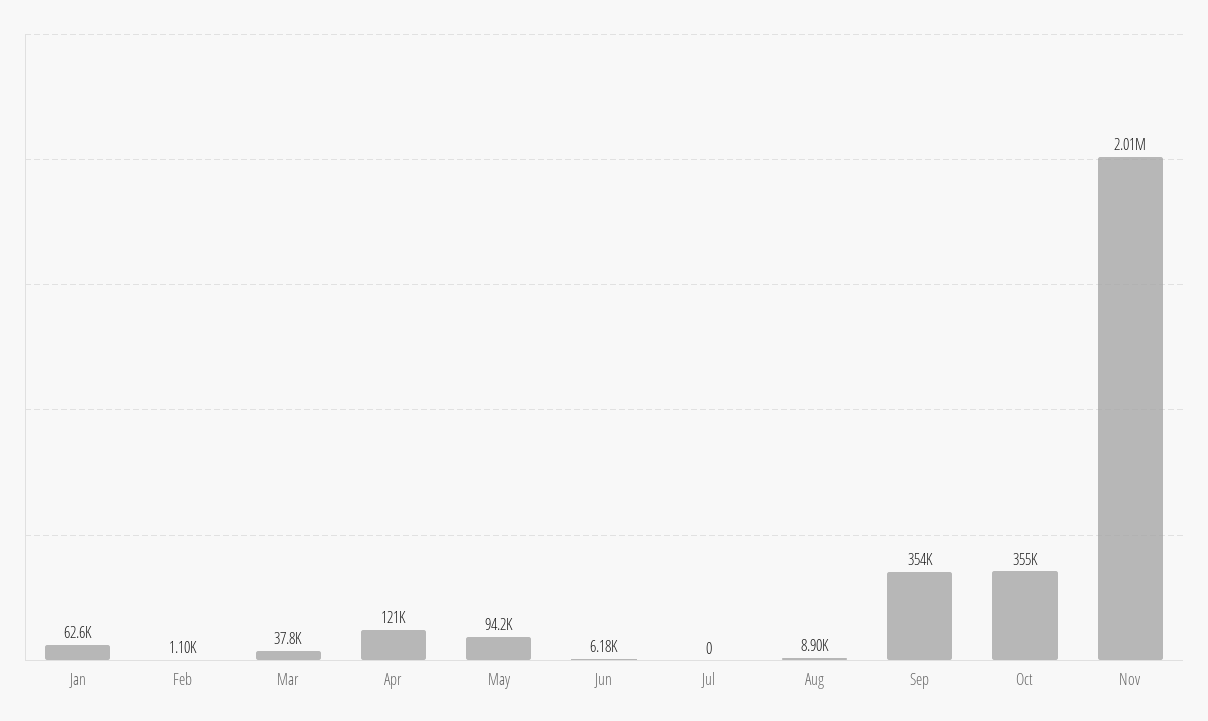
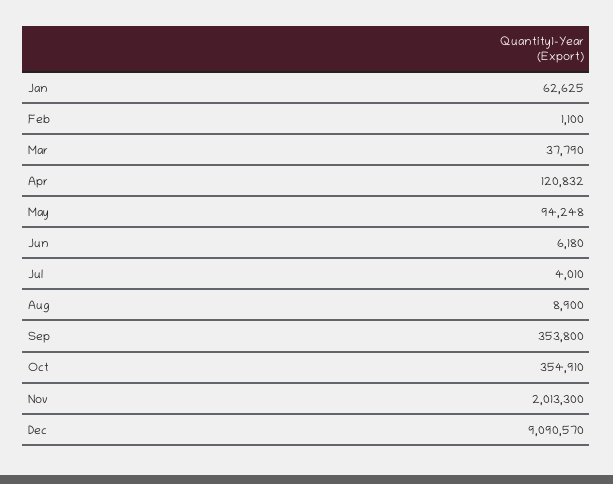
Jul: 0 -> 4010
Dec: none -> 9090570

